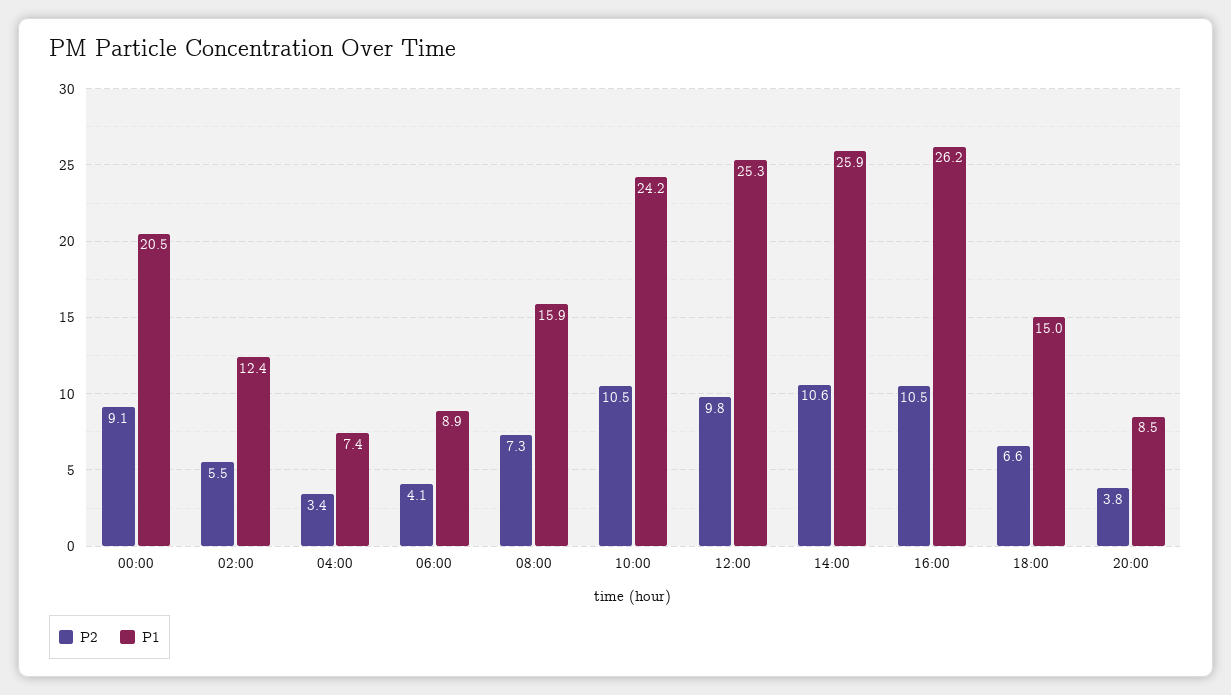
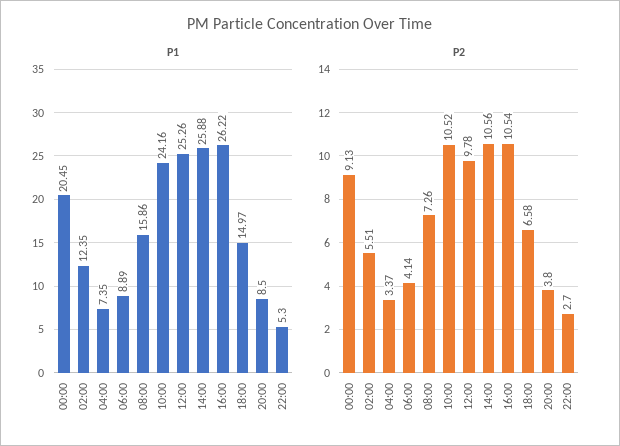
P1, 22:00: none -> 5.3
P2, 22:00: none -> 2.7

